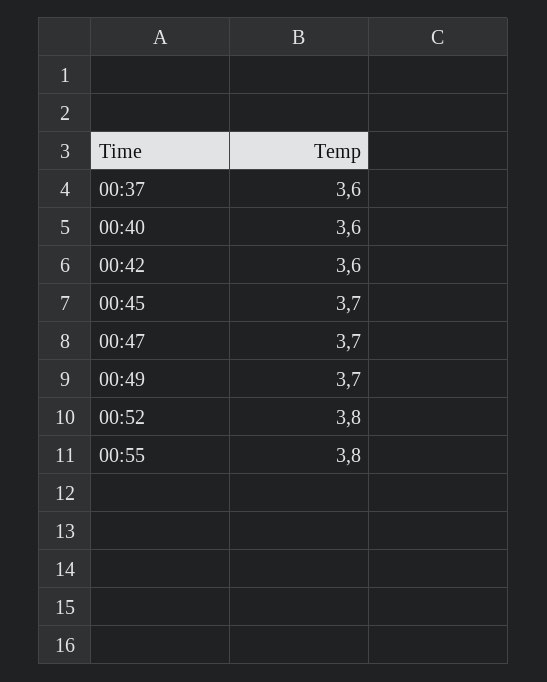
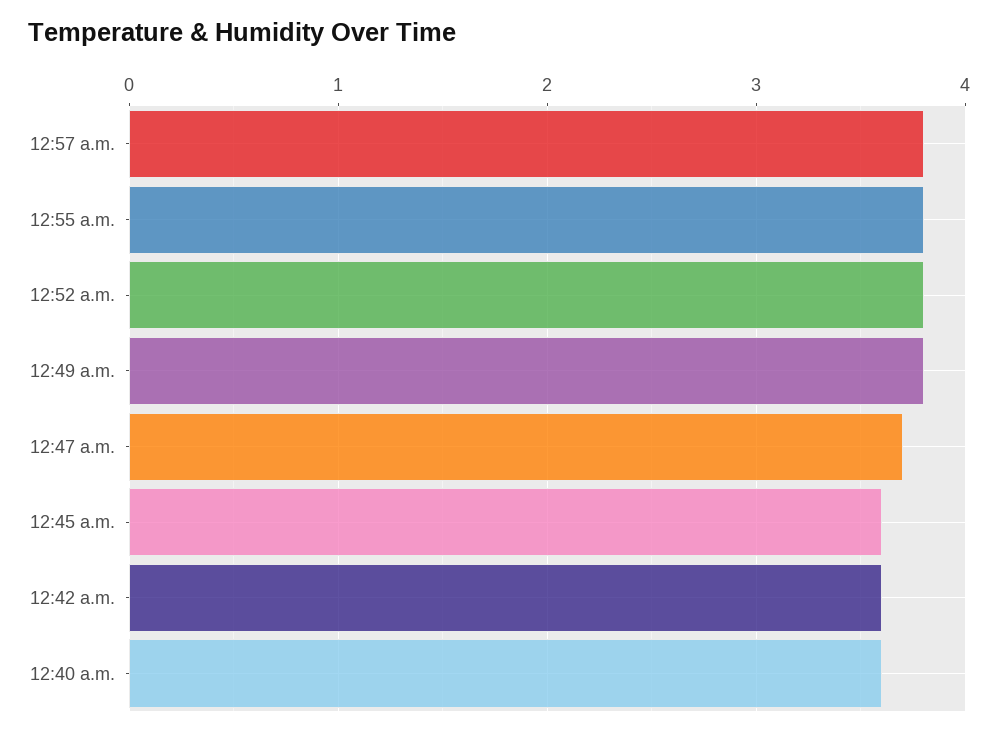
00:37: 3.6 -> none
00:45: 3.7 -> 3.6
00:49: 3.7 -> 3.8
12:57 a.m.: none -> 3.8

